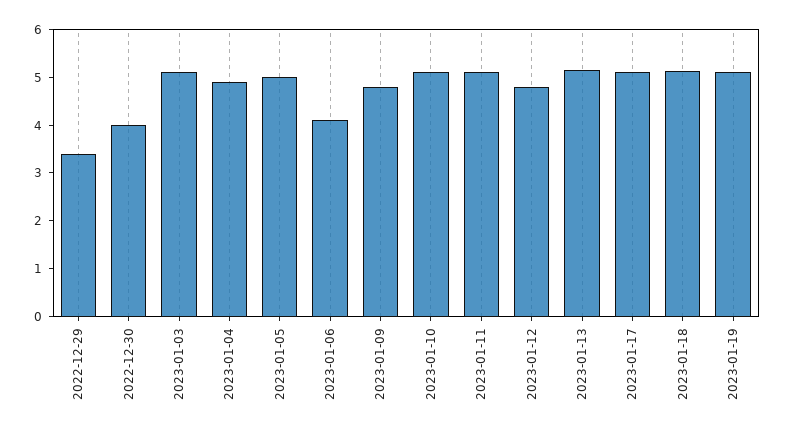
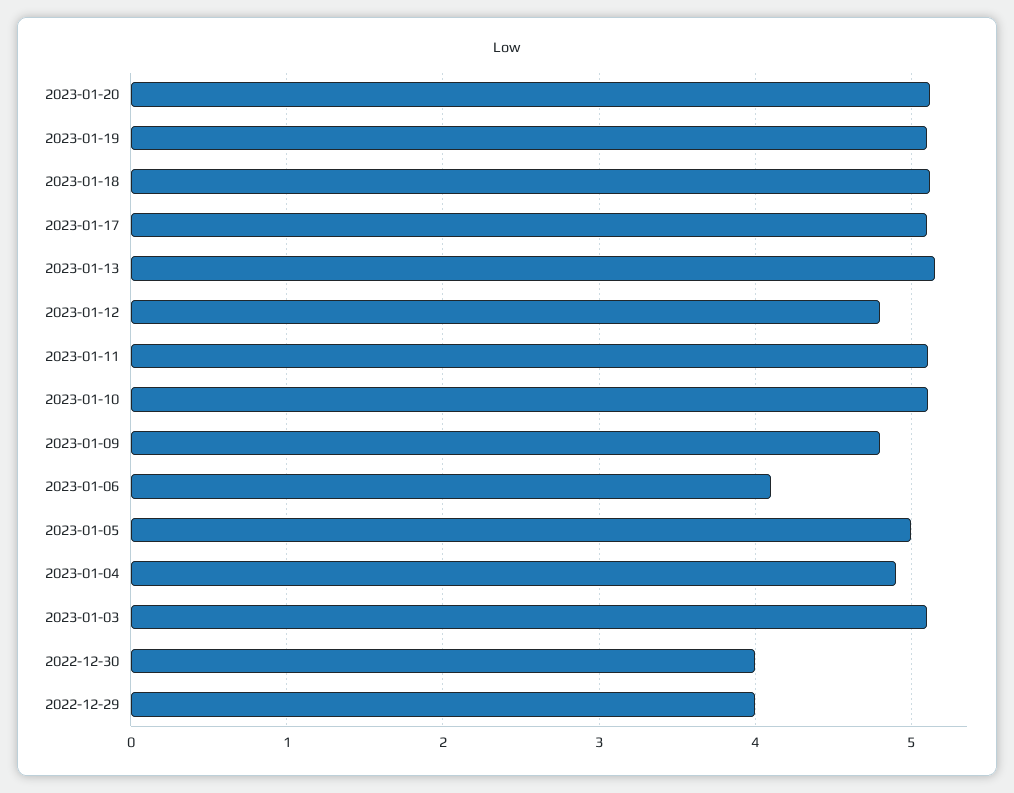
2022-12-29: 3.4 -> 4
2023-01-20: none -> 5.1

